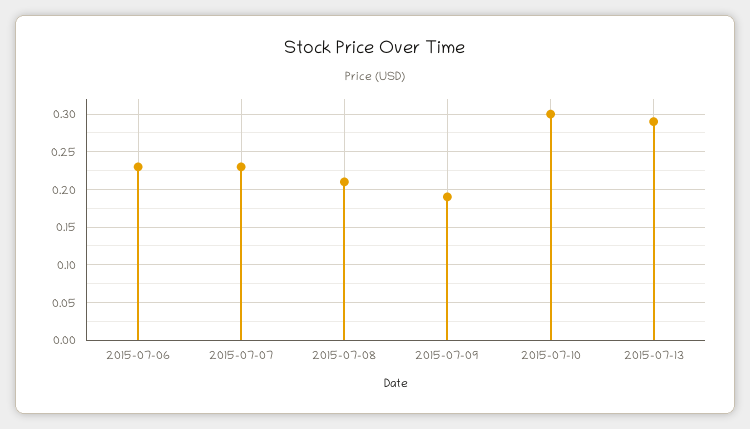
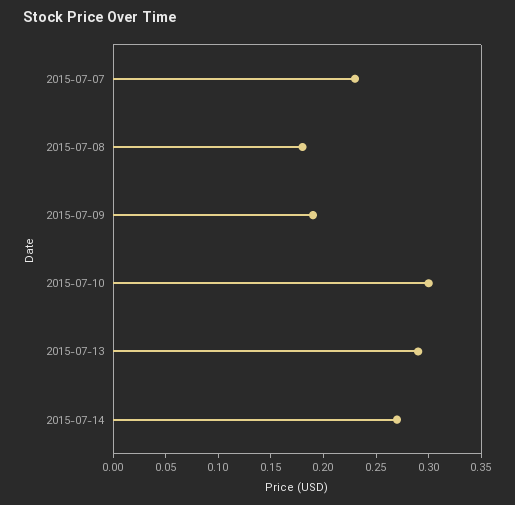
2015-07-06: 0.23 -> none
2015-07-08: 0.21 -> 0.18
2015-07-14: none -> 0.27

